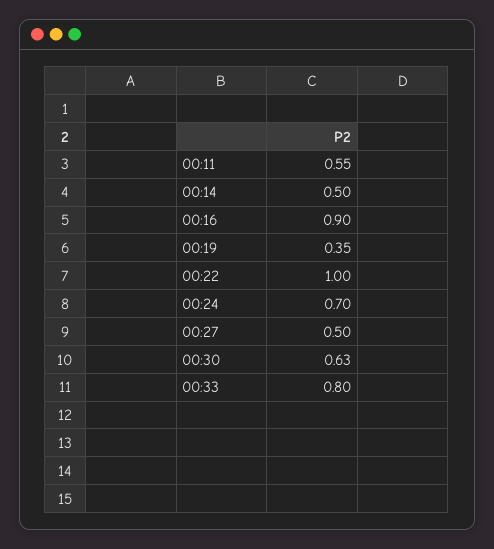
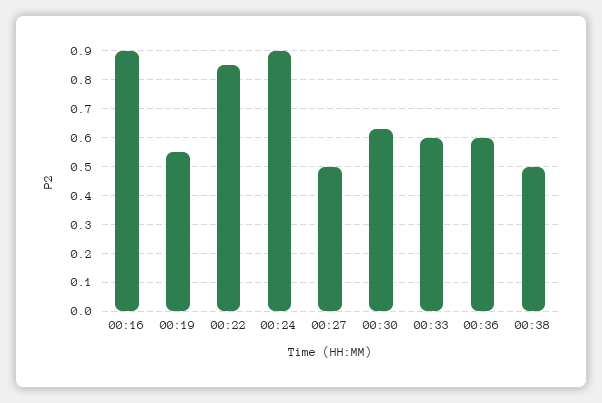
00:11: 0.55 -> none
00:14: 0.5 -> none
00:19: 0.35 -> 0.55
00:22: 1 -> 0.85
00:24: 0.7 -> 0.9
00:33: 0.8 -> 0.6
00:36: none -> 0.6
00:38: none -> 0.5

